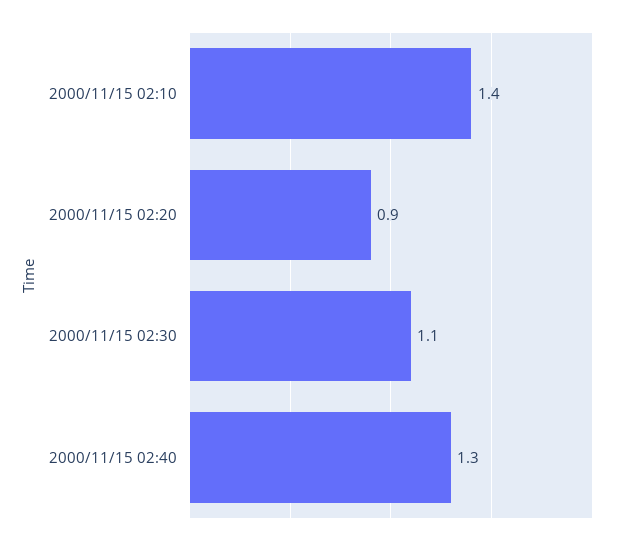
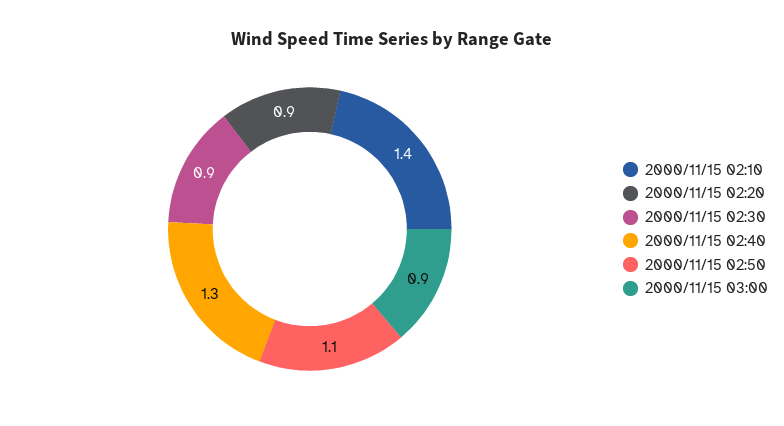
2000/11/15 02:30: 1.1 -> 0.9
2000/11/15 02:50: none -> 1.1
2000/11/15 03:00: none -> 0.9

